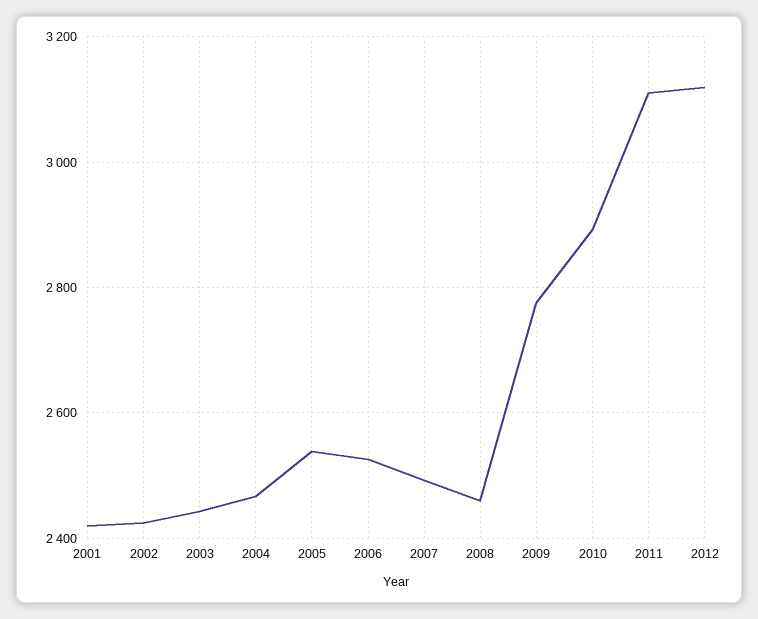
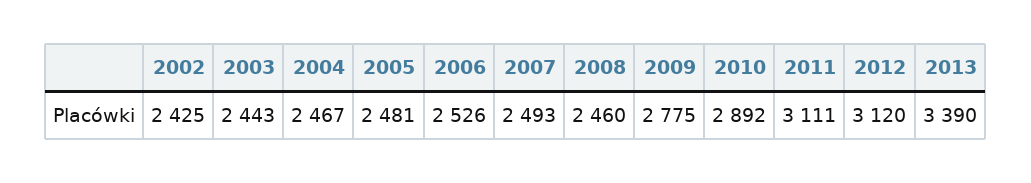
2001: 2420 -> none
2005: 2540 -> 2481
2013: none -> 3390

